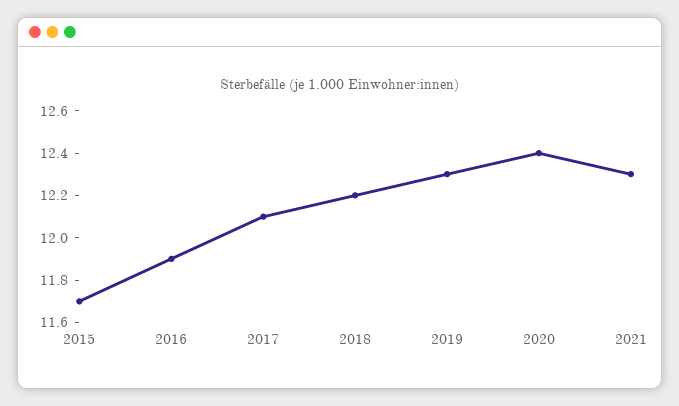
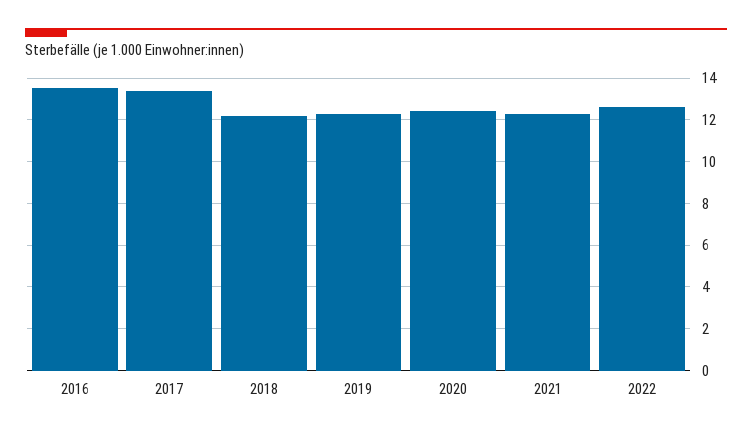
2015: 11.7 -> none
2016: 11.9 -> 13.5
2017: 12.1 -> 13.5
2022: none -> 12.5

